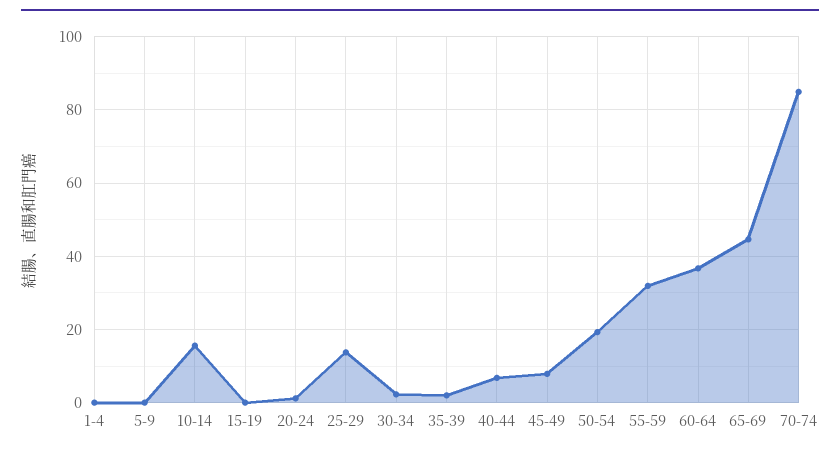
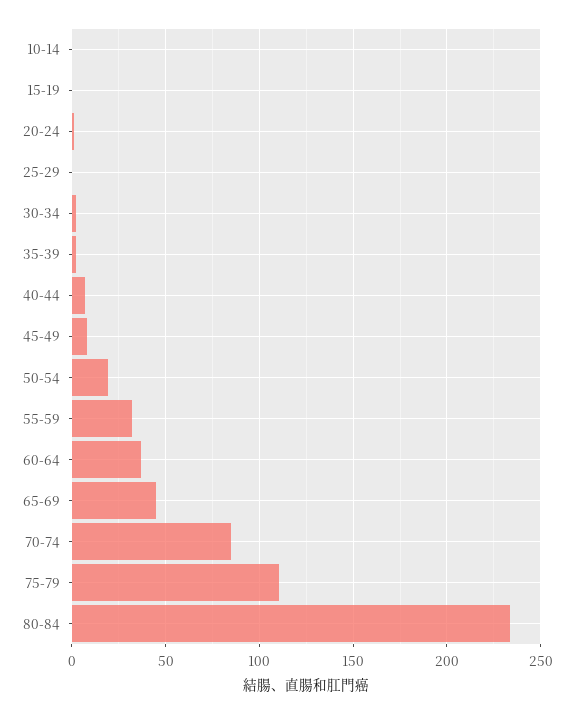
1-4: 0 -> none
5-9: 0 -> none
10-14: 16 -> 0
25-29: 14 -> 0
75-79: none -> 110
80-84: none -> 235

